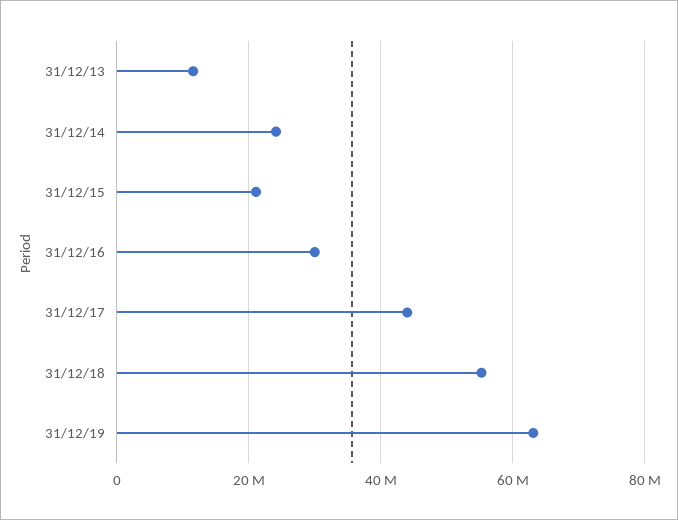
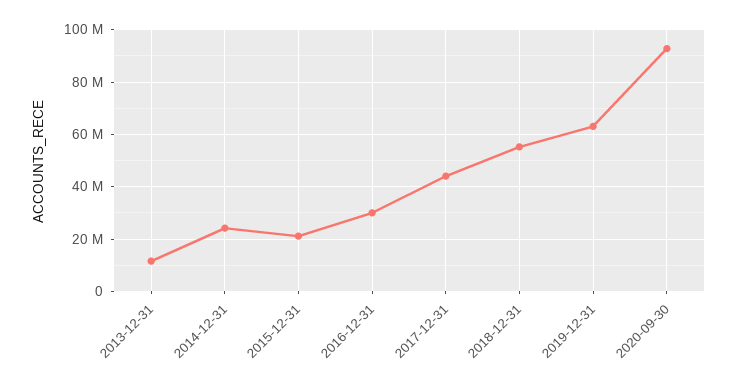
2020-09-30: none -> 92500000

